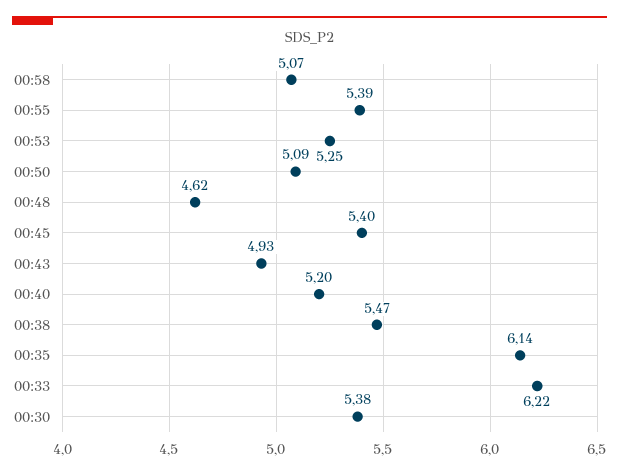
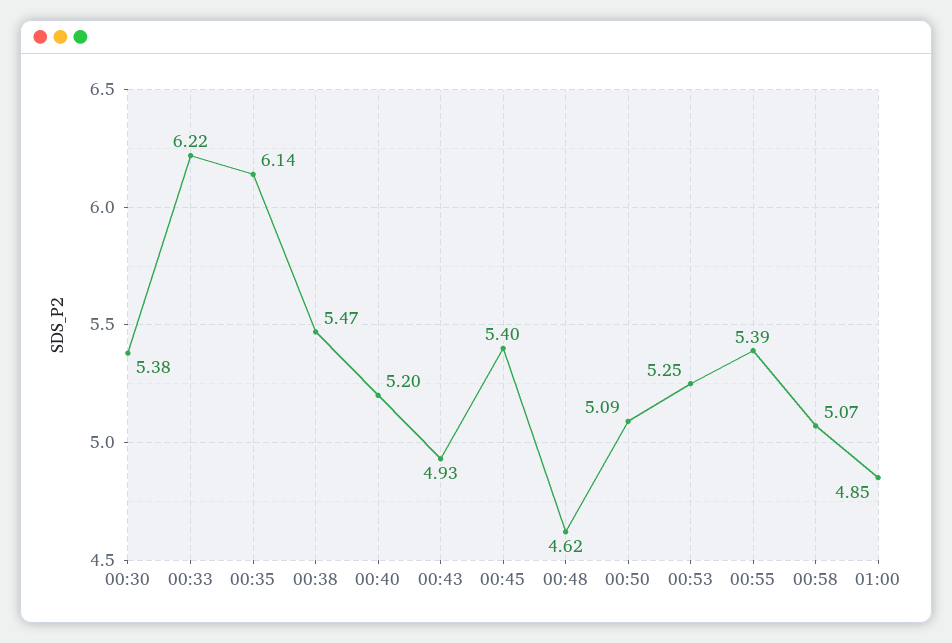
01:00: none -> 4.85

